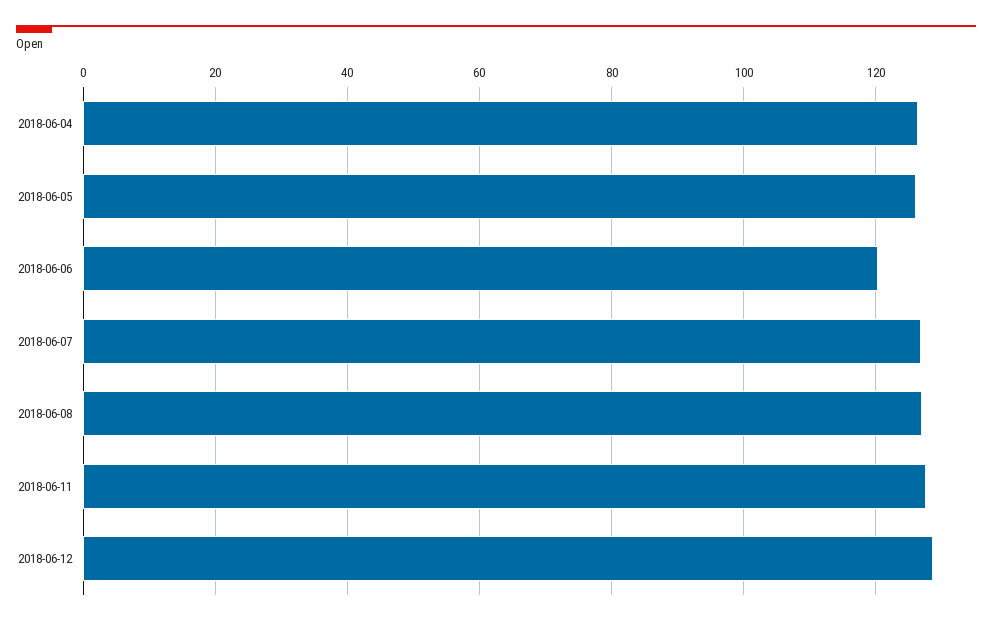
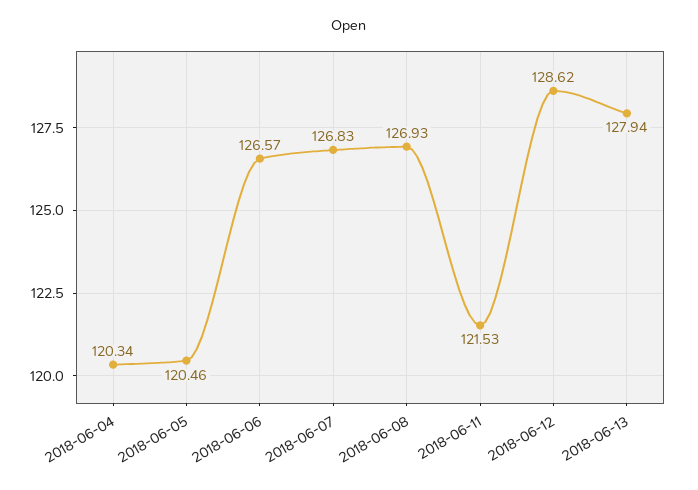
2018-06-04: 126 -> 120.34
2018-06-05: 126 -> 120.46
2018-06-06: 120 -> 126.57
2018-06-11: 128 -> 121.53
2018-06-13: none -> 127.94

